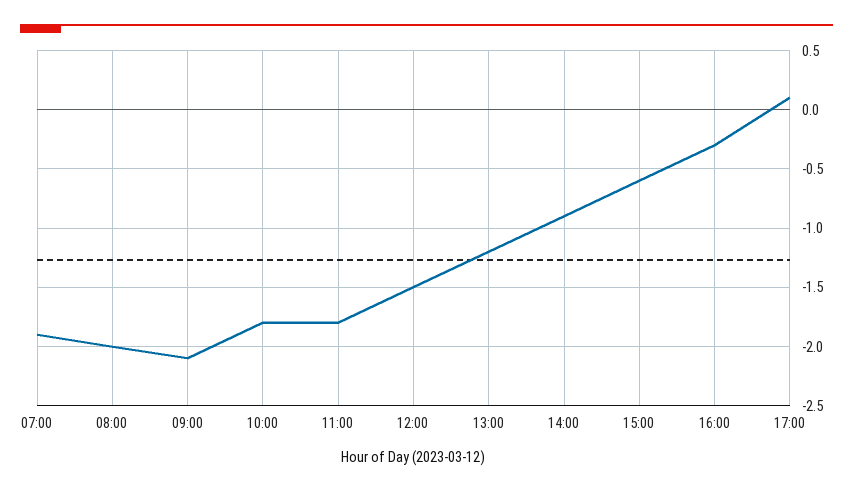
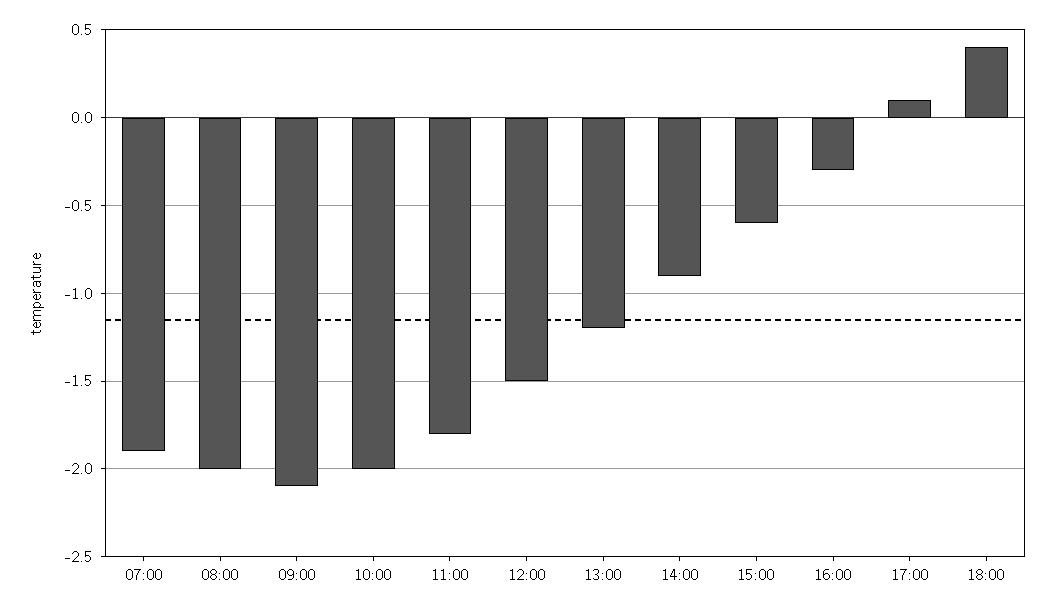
10:00: -1.8 -> -2
18:00: none -> 0.4

